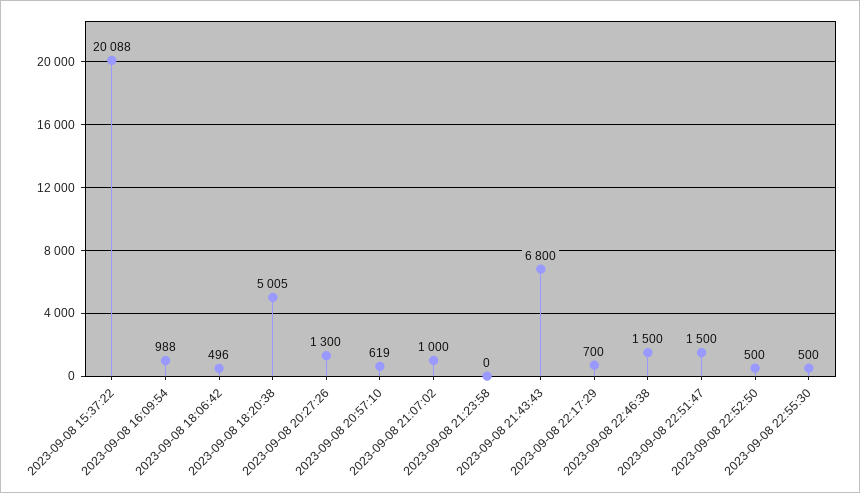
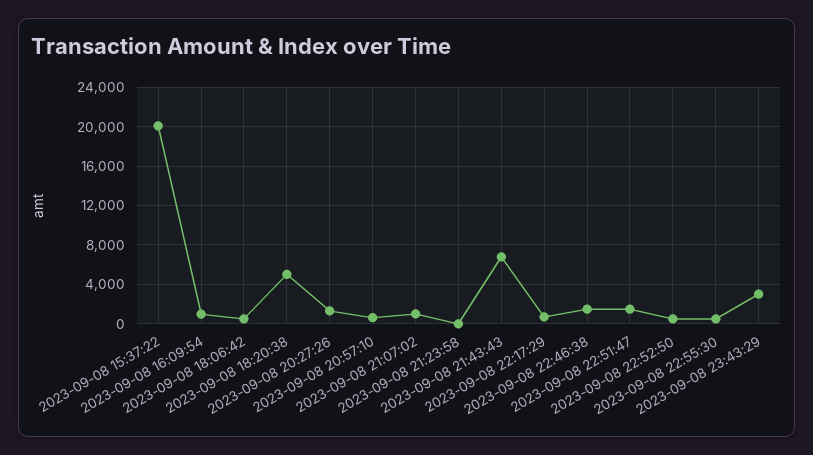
2023-09-08 23:43:29: none -> 3000

